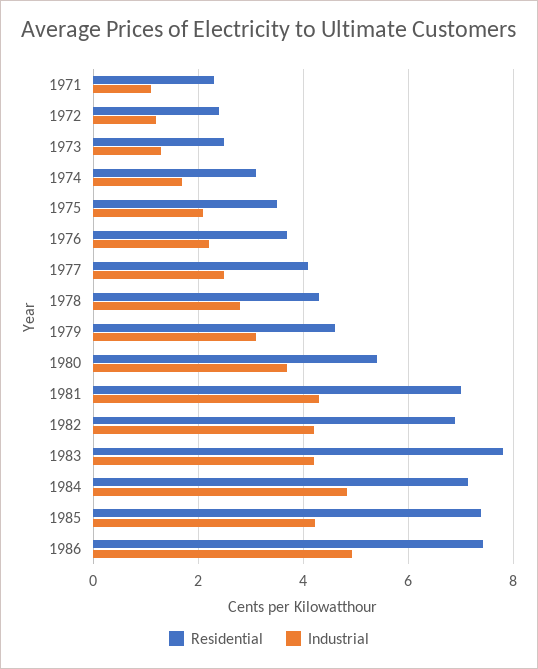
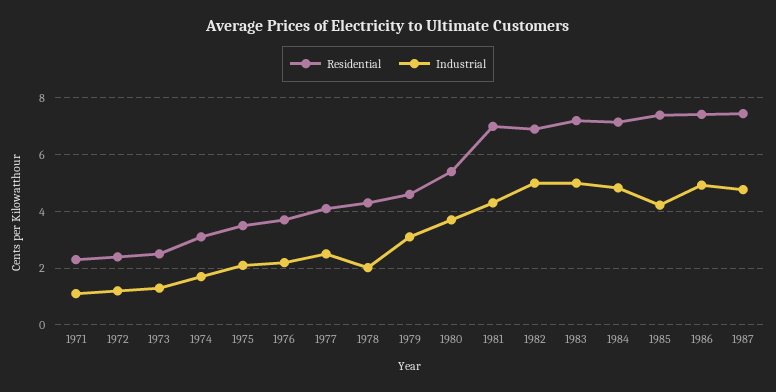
Industrial, 1978: 2.8 -> 2
Industrial, 1982: 4.2 -> 5
Residential, 1983: 7.8 -> 7.25
Industrial, 1983: 4.2 -> 5
Residential, 1987: none -> 7.5
Industrial, 1987: none -> 4.75

